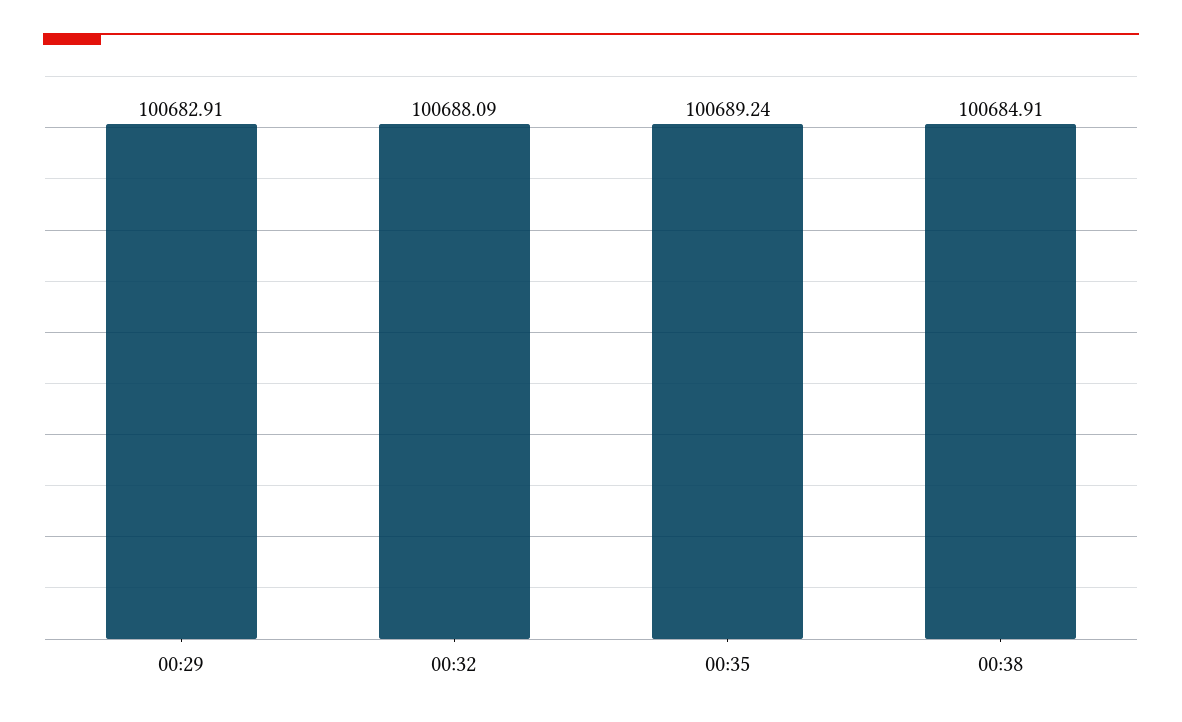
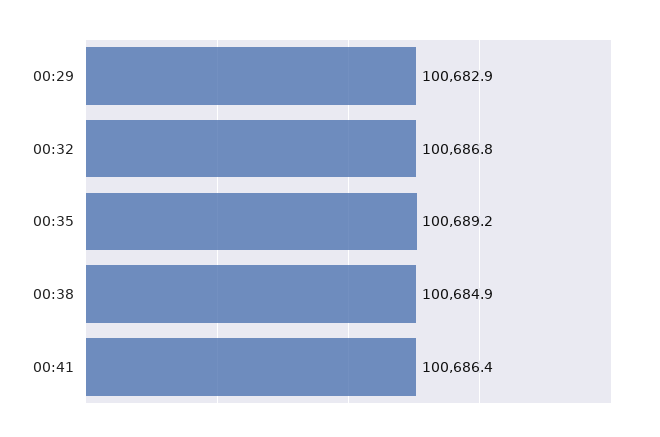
00:32: 100688.09 -> 100686.8
00:41: none -> 100686.4

